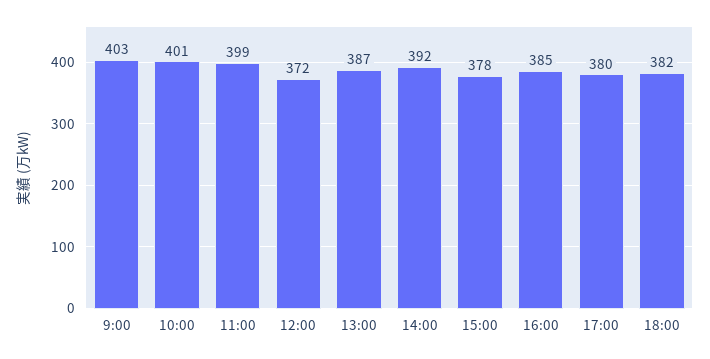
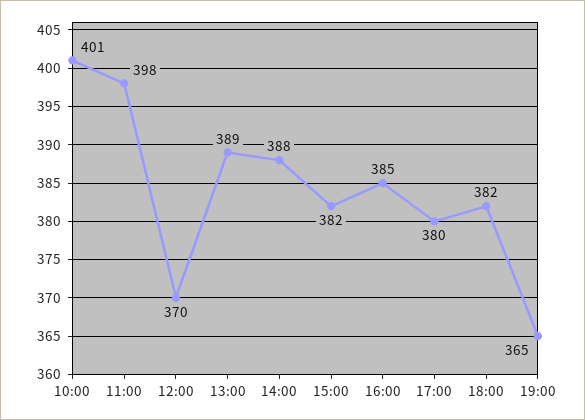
9:00: 403 -> none
11:00: 399 -> 398
12:00: 372 -> 370
13:00: 387 -> 389
14:00: 392 -> 388
15:00: 378 -> 382
19:00: none -> 365

